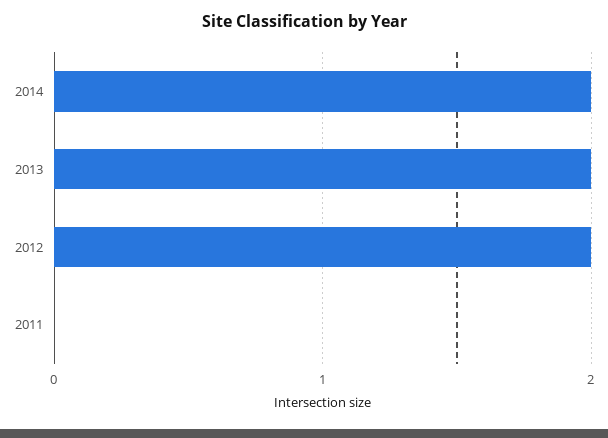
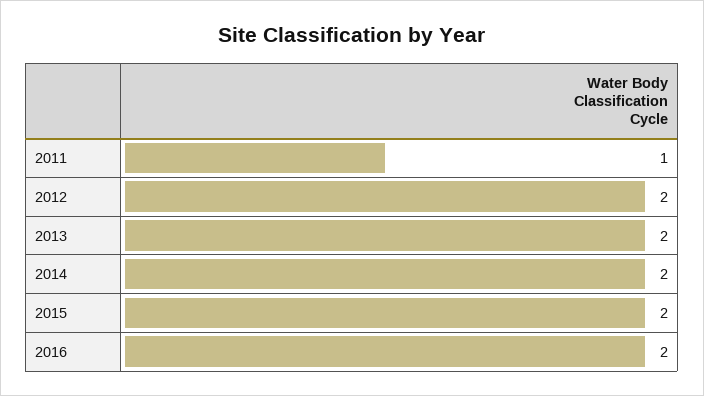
2011: 0 -> 1
2015: none -> 2
2016: none -> 2

